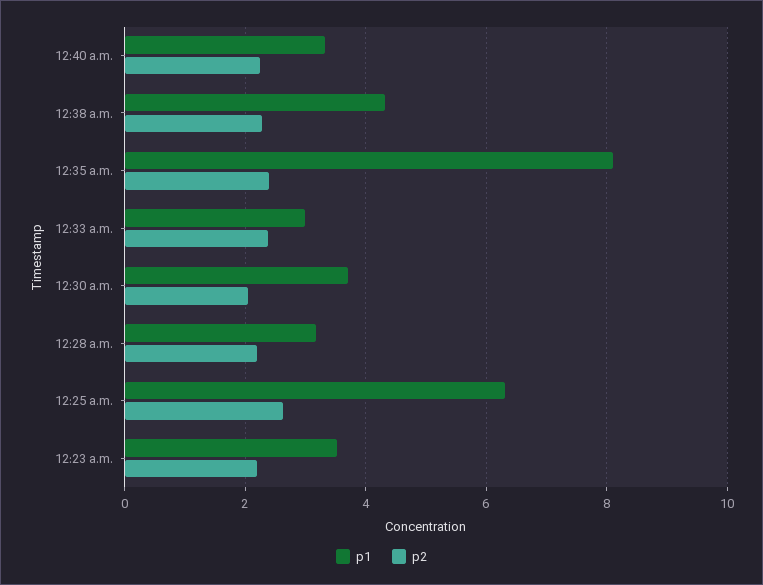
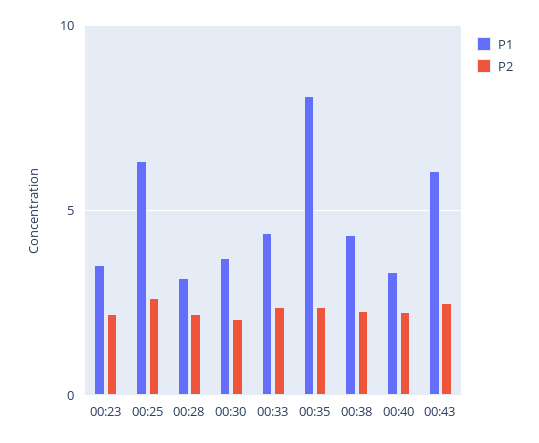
p1, 12:33 a.m.: 3 -> 4.5
p1, 00:43: none -> 6
p2, 00:43: none -> 2.5

